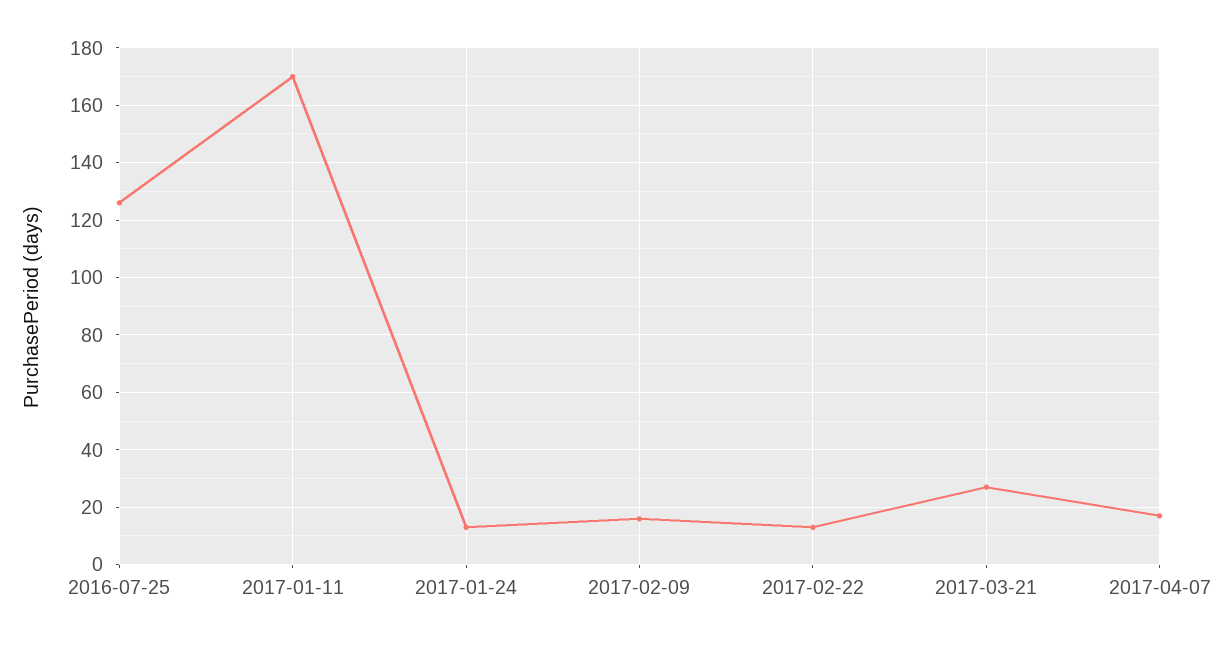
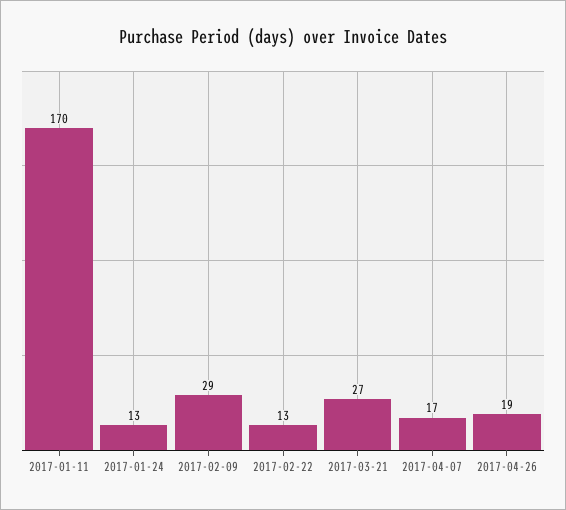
2016-07-25: 125 -> none
2017-02-09: 15 -> 29
2017-04-26: none -> 19

